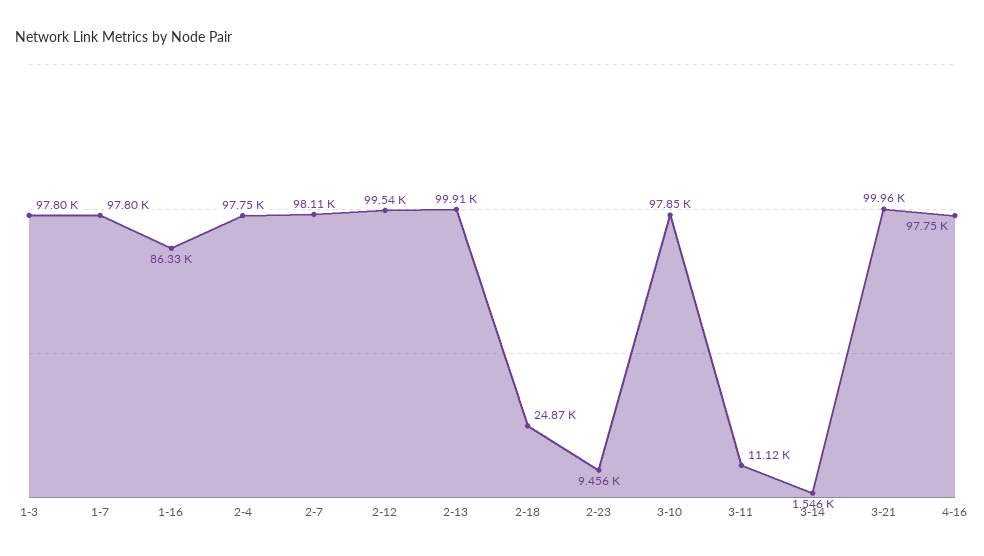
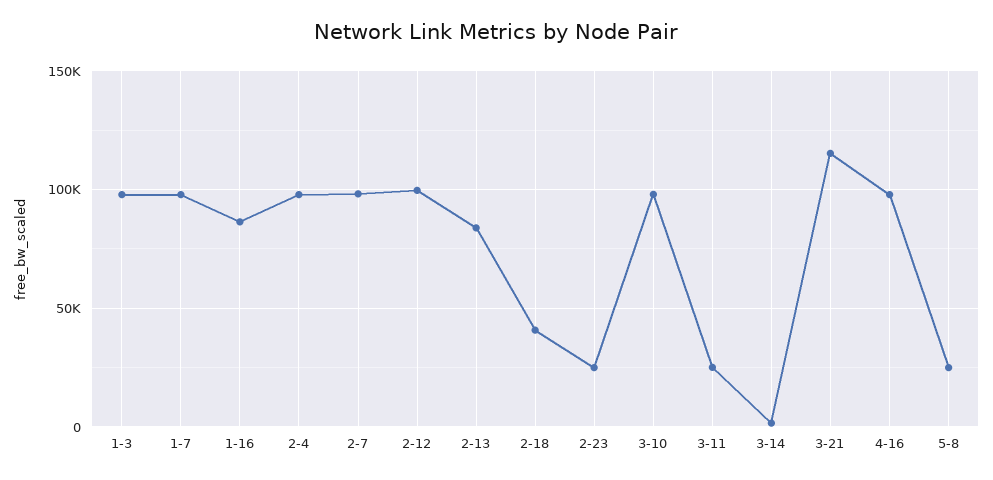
2-13: 99910 -> 85000
2-18: 24870 -> 40000
2-23: 9456 -> 25000
3-11: 11120 -> 25000
3-21: 99960 -> 115000
5-8: none -> 25000

